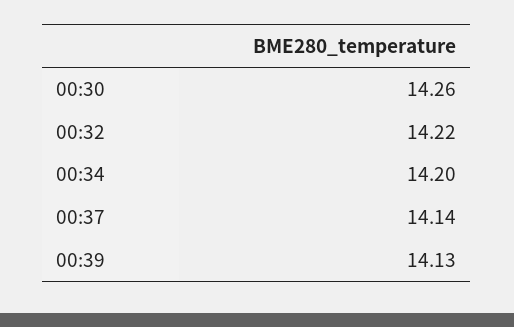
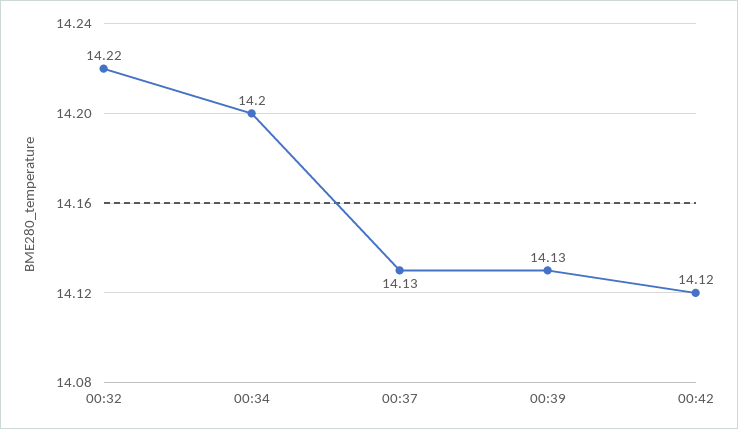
00:30: 14.26 -> none
00:37: 14.14 -> 14.13
00:42: none -> 14.12

